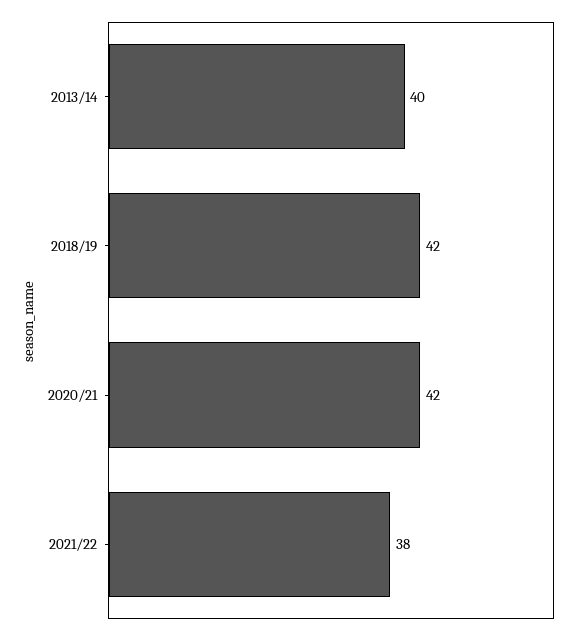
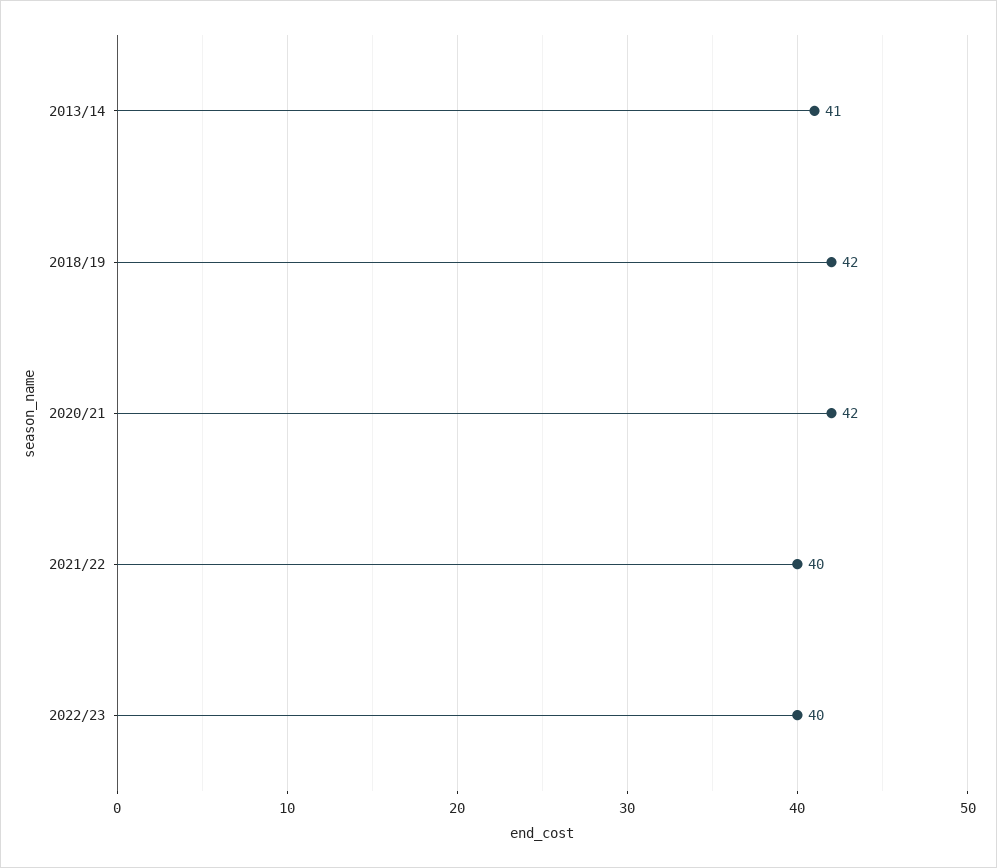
2013/14: 40 -> 41
2021/22: 38 -> 40
2022/23: none -> 40

